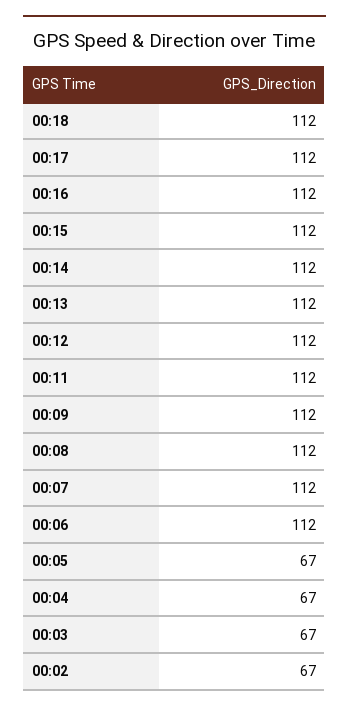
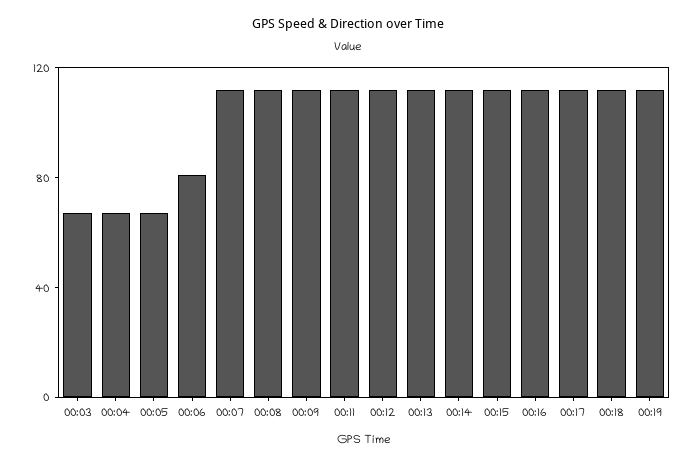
00:06: 112 -> 80
00:02: 67 -> none
00:19: none -> 110

